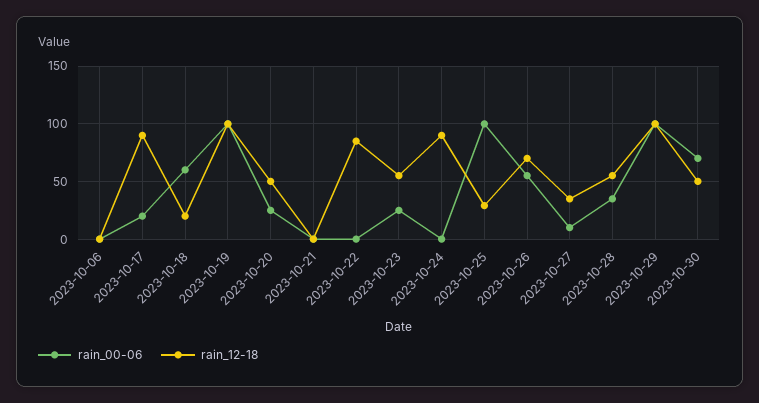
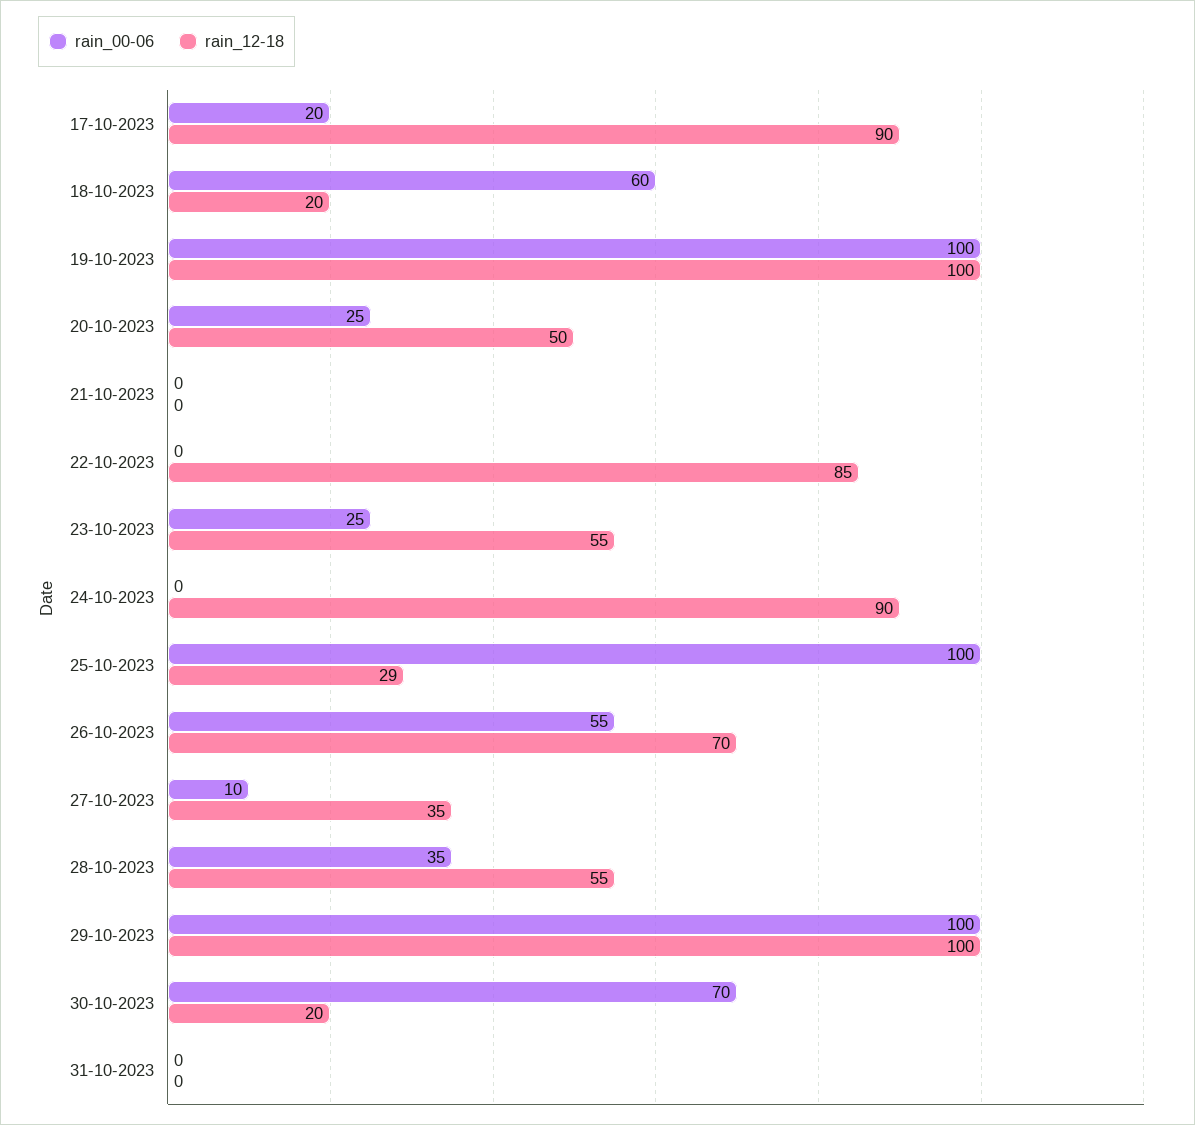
rain_00-06, 2023-10-06: 0 -> none
rain_12-18, 2023-10-06: 0 -> none
rain_12-18, 2023-10-30: 50 -> 20
rain_00-06, 31-10-2023: none -> 0
rain_12-18, 31-10-2023: none -> 0

